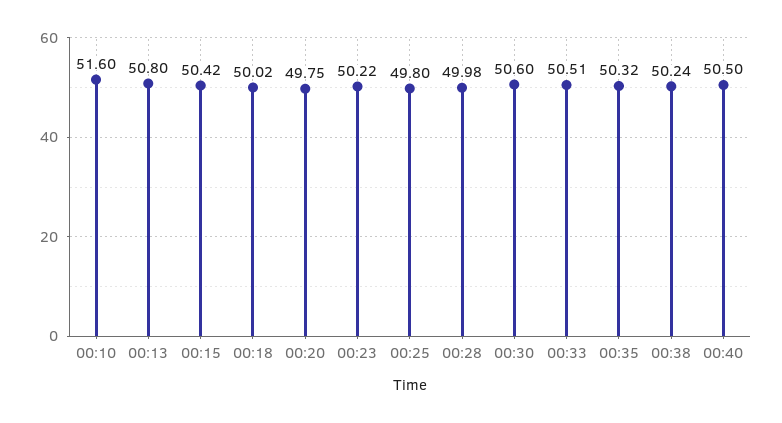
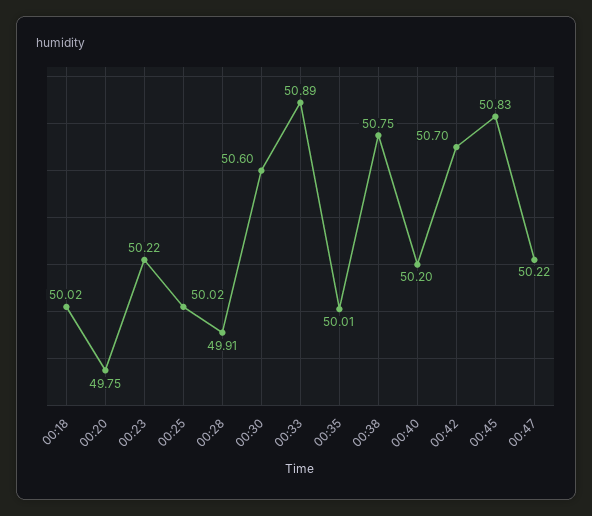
00:10: 51.6 -> none
00:13: 50.8 -> none
00:15: 50.42 -> none
00:25: 49.8 -> 50.02
00:28: 49.98 -> 49.91
00:33: 50.51 -> 50.89
00:35: 50.32 -> 50.01
00:38: 50.24 -> 50.75
00:40: 50.5 -> 50.2
00:42: none -> 50.7
00:45: none -> 50.83
00:47: none -> 50.22

